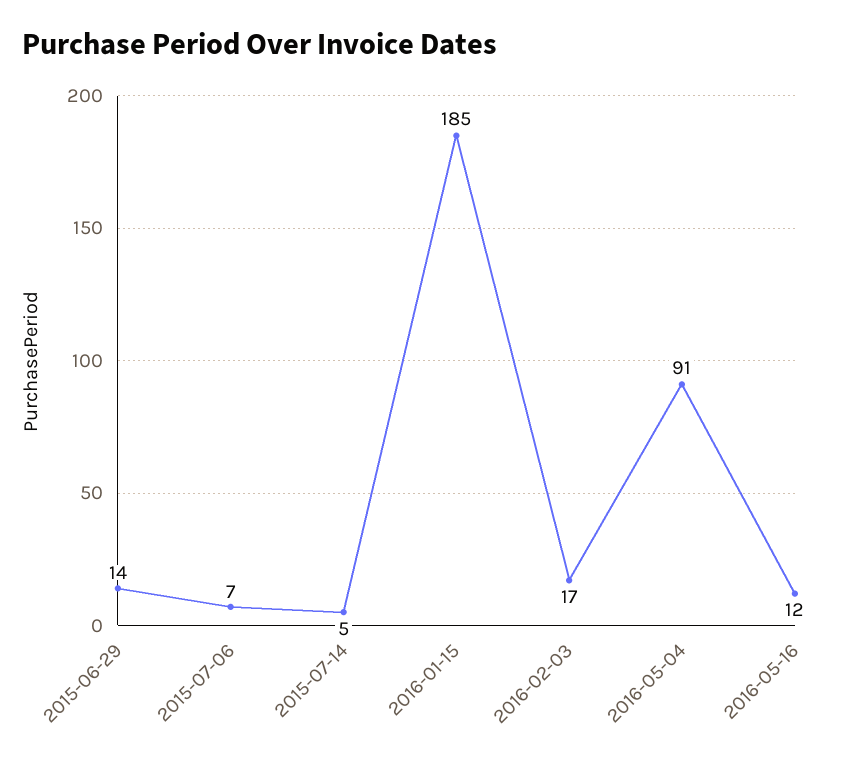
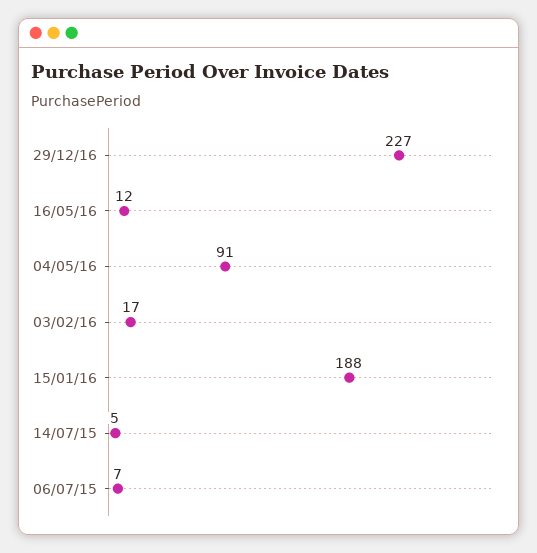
2015-06-29: 14 -> none
2016-01-15: 185 -> 188
29/12/16: none -> 227

